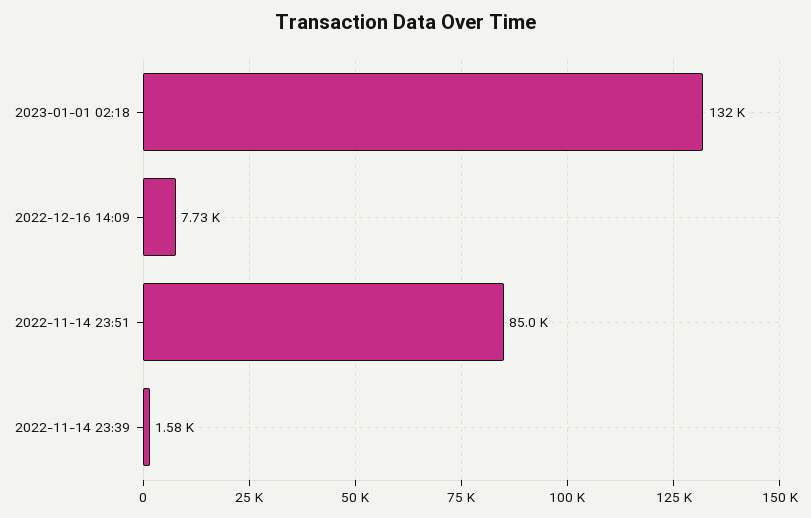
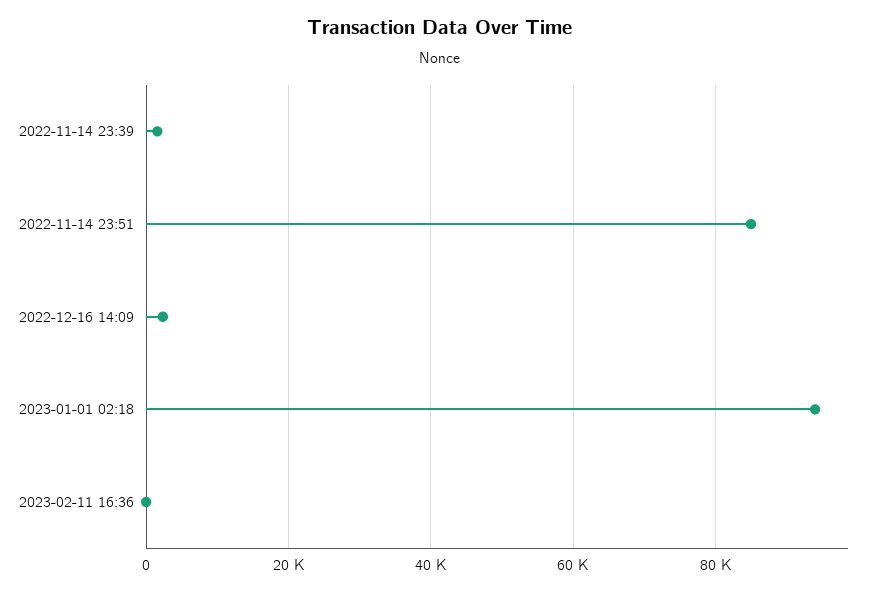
2023-01-01 02:18: 132000 -> 94000
2022-12-16 14:09: 7730 -> 2000
2023-02-11 16:36: none -> 0

